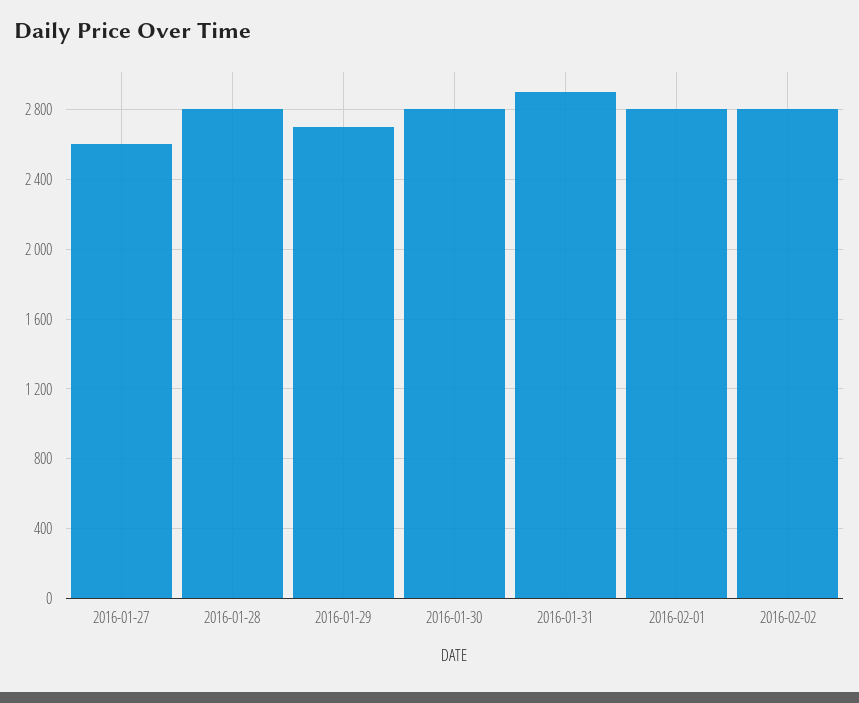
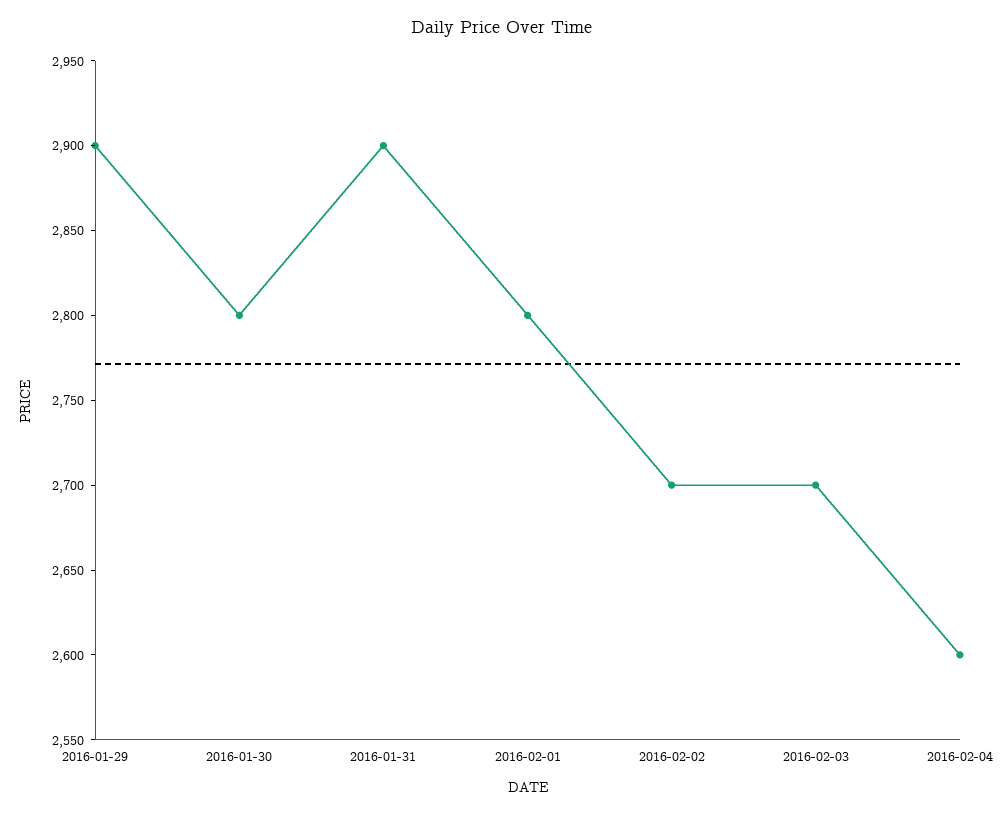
2016-01-27: 2600 -> none
2016-01-28: 2800 -> none
2016-01-29: 2700 -> 2900
2016-02-02: 2800 -> 2700
2016-02-03: none -> 2700
2016-02-04: none -> 2600

